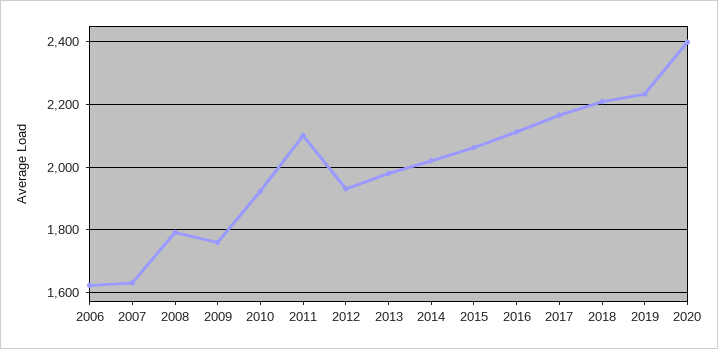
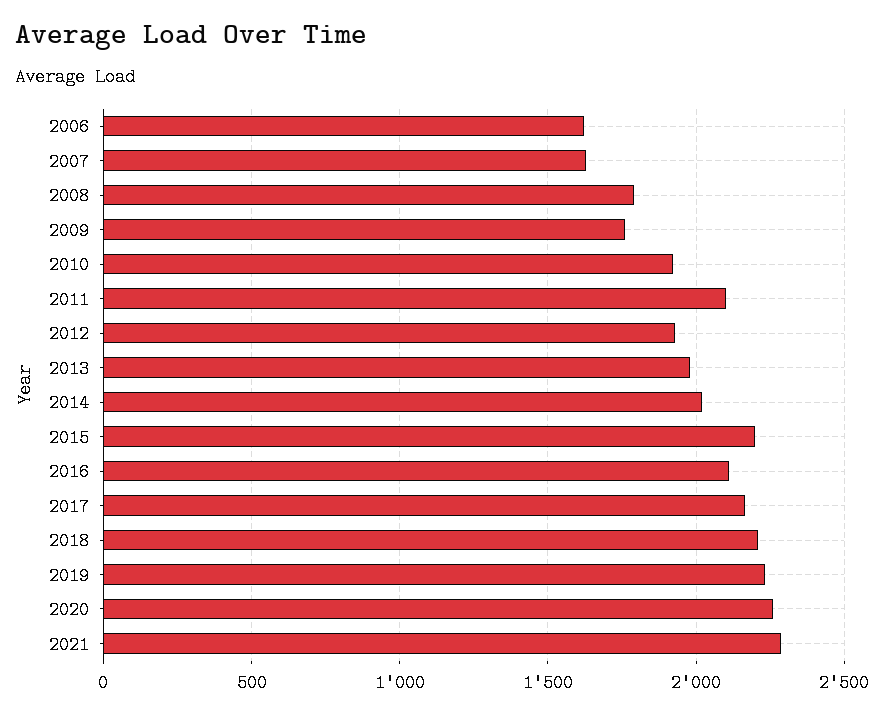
2015: 2060 -> 2200
2020: 2400 -> 2250
2021: none -> 2300

